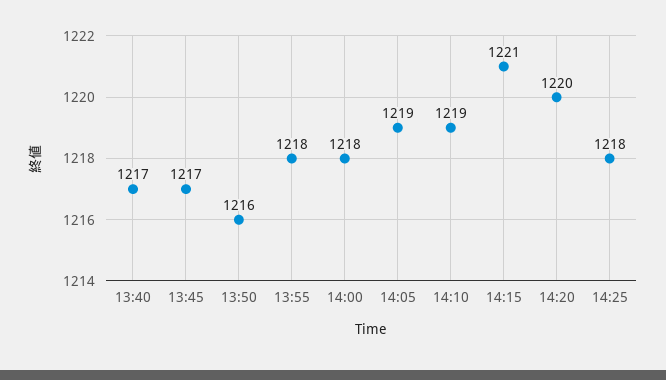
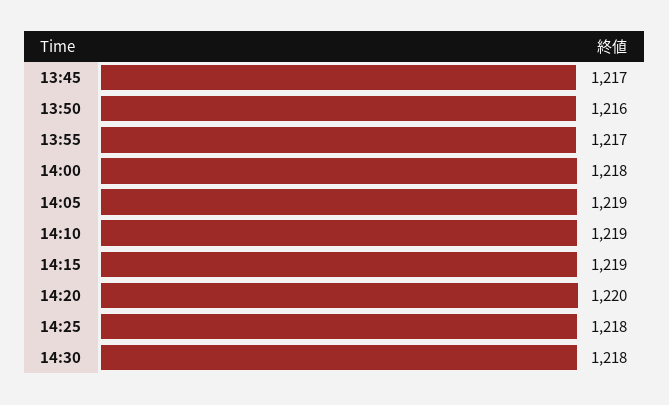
13:40: 1217 -> none
13:55: 1218 -> 1217
14:15: 1221 -> 1219
14:30: none -> 1218

